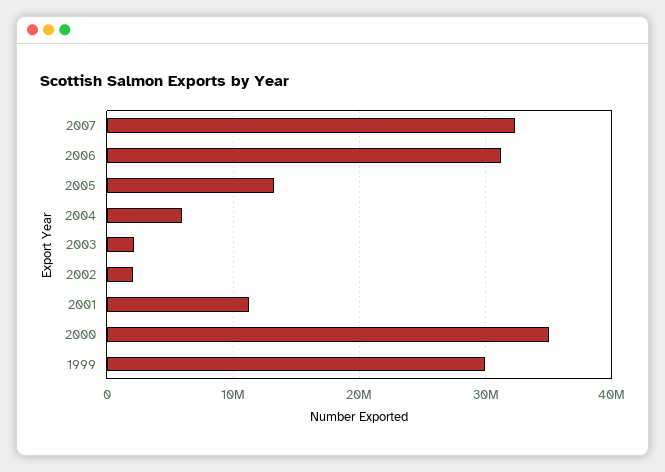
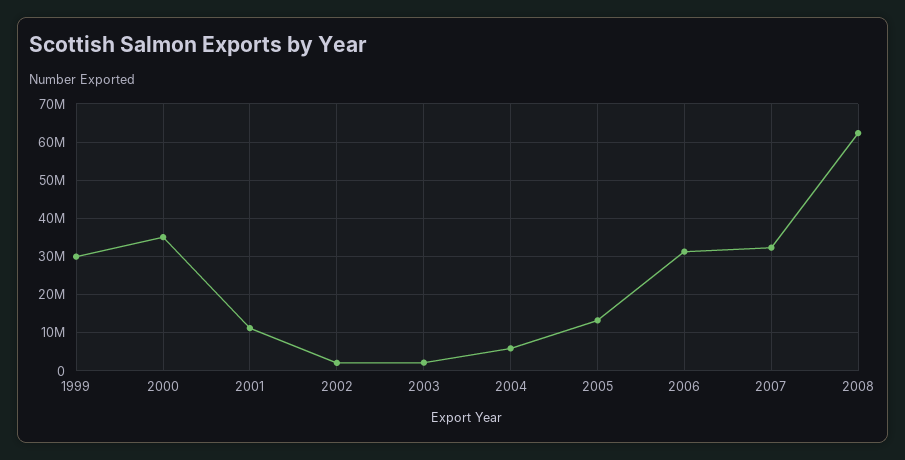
2008: none -> 62000000

